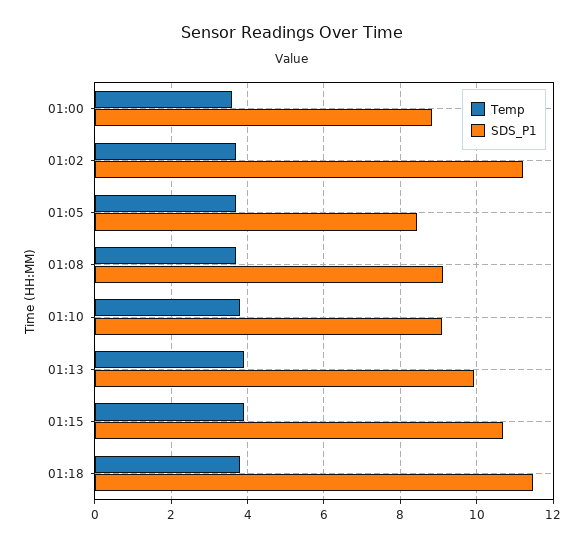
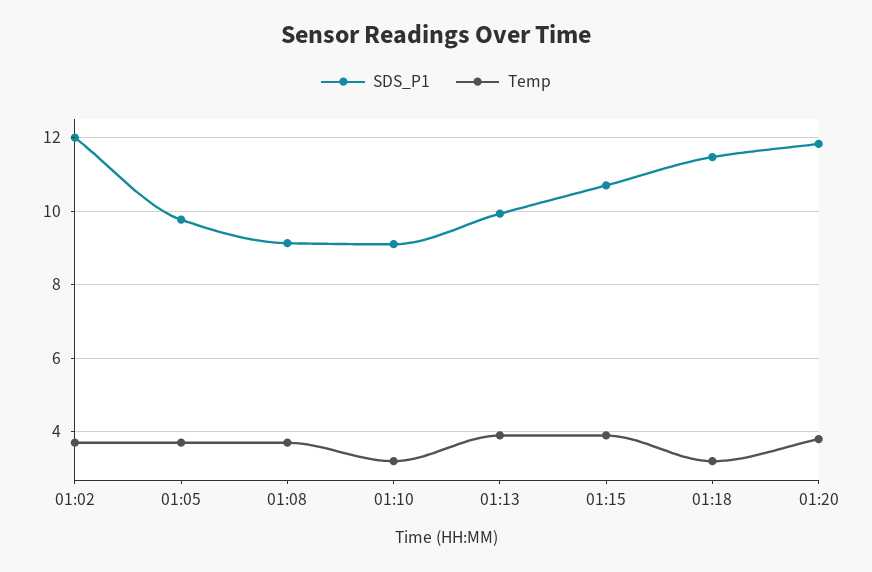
Temp, 01:00: 3.6 -> none
SDS_P1, 01:00: 8.8 -> none
SDS_P1, 01:02: 11.2 -> 12
SDS_P1, 01:05: 8.4 -> 9.8
Temp, 01:10: 3.8 -> 3.2
Temp, 01:18: 3.8 -> 3.2
SDS_P1, 01:20: none -> 11.8
Temp, 01:20: none -> 3.8

